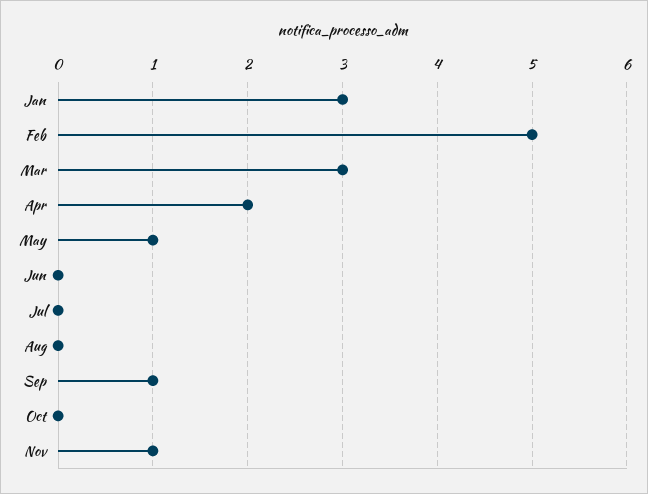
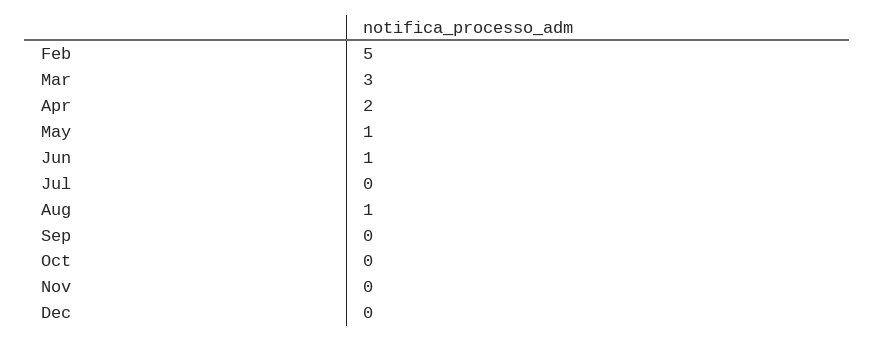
Jan: 3 -> none
Jun: 0 -> 1
Aug: 0 -> 1
Sep: 1 -> 0
Nov: 1 -> 0
Dec: none -> 0

